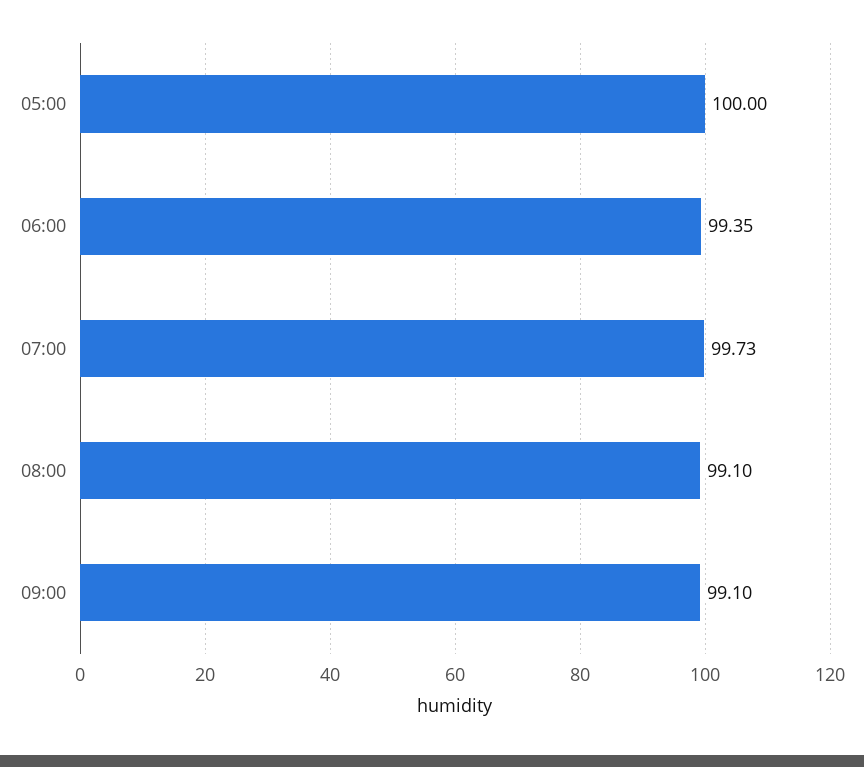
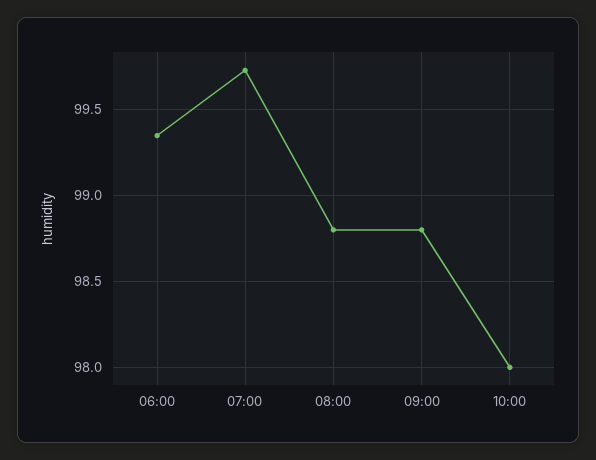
05:00: 100 -> none
08:00: 99.1 -> 98.8
09:00: 99.1 -> 98.8
10:00: none -> 98

